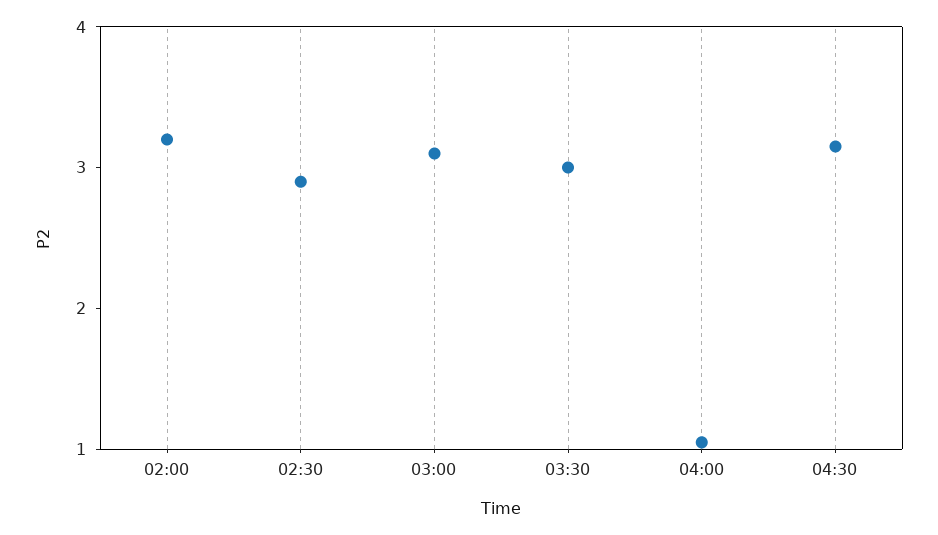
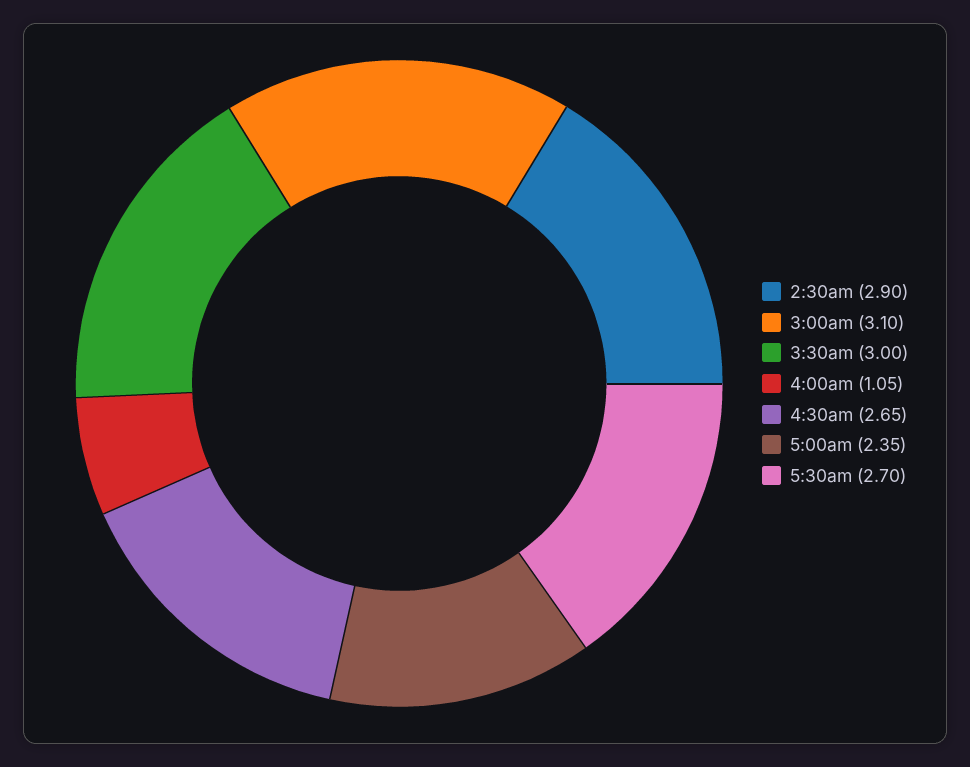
02:00: 3.2 -> none
04:30: 3.2 -> 2.65
5:00am: none -> 2.35
5:30am: none -> 2.7

